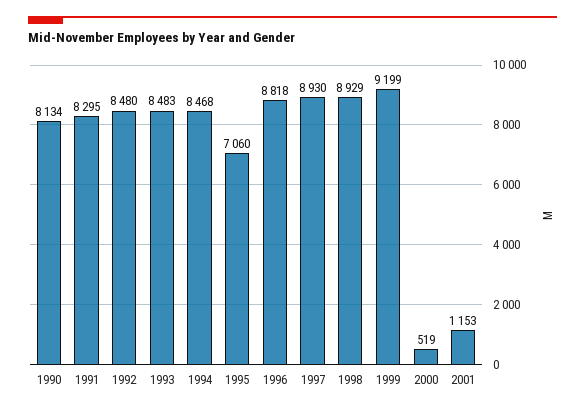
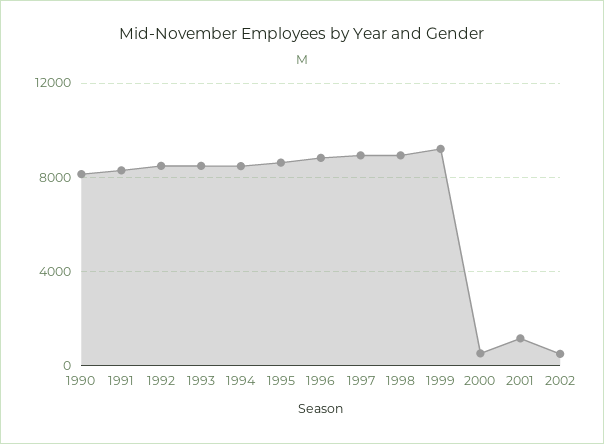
1995: 7060 -> 8500
2002: none -> 500

